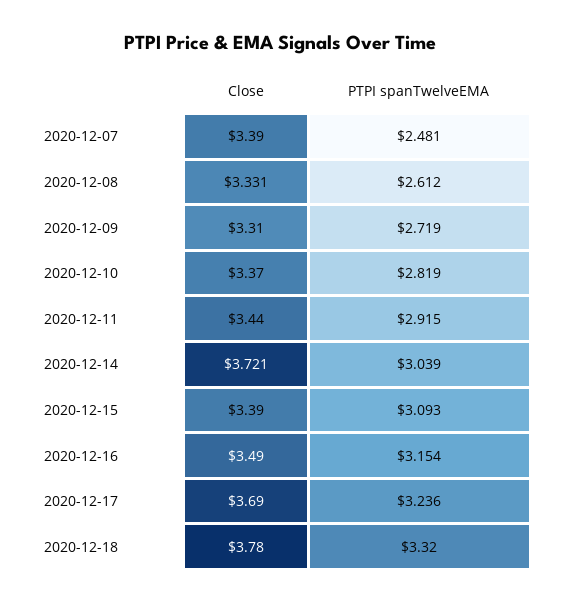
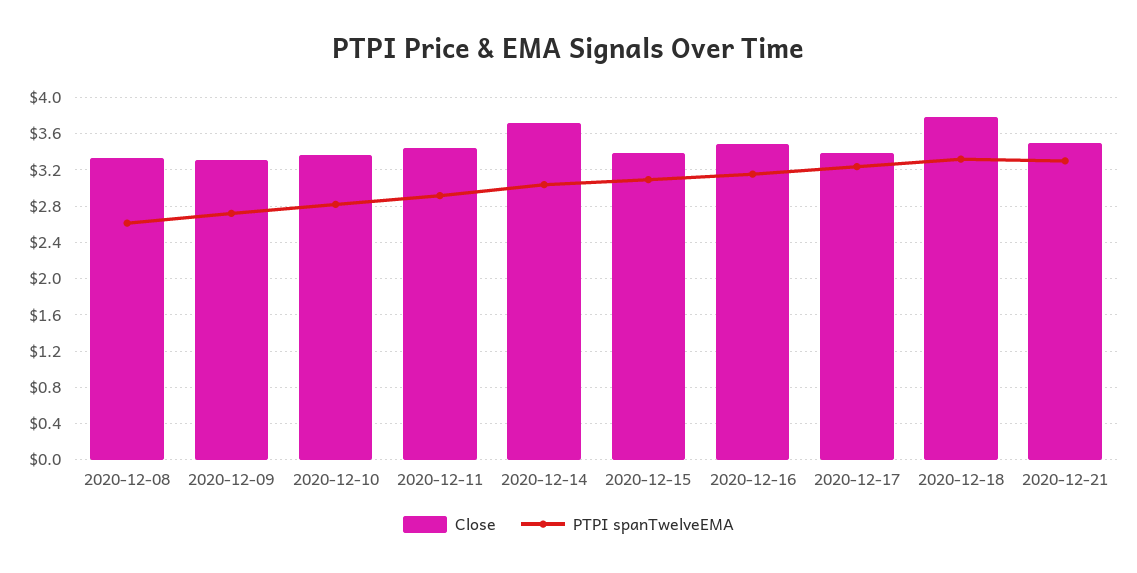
Close, 2020-12-07: 3.39 -> none
PTPI spanTwelveEMA, 2020-12-07: 2.481 -> none
Close, 2020-12-17: 3.69 -> 3.4
Close, 2020-12-21: none -> 3.5
PTPI spanTwelveEMA, 2020-12-21: none -> 3.3

